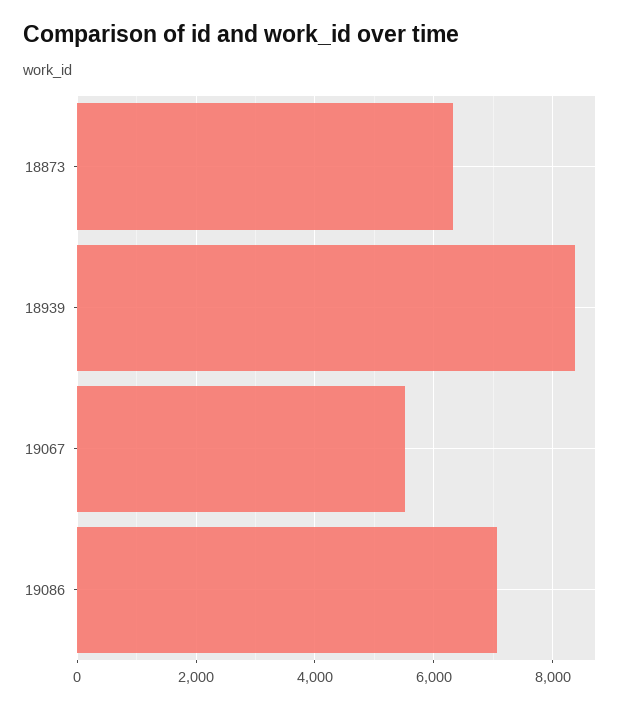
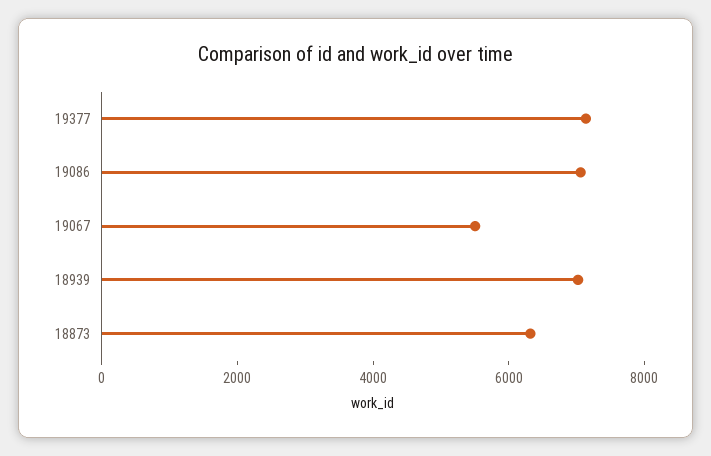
18939: 8400 -> 7000
19377: none -> 7000

